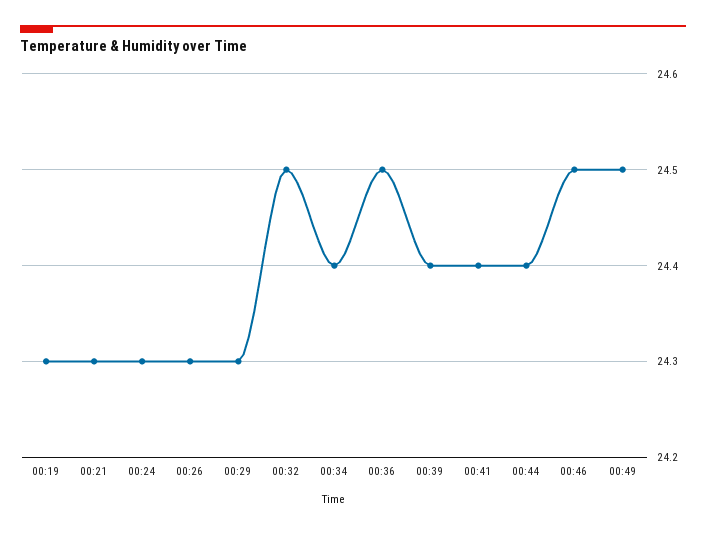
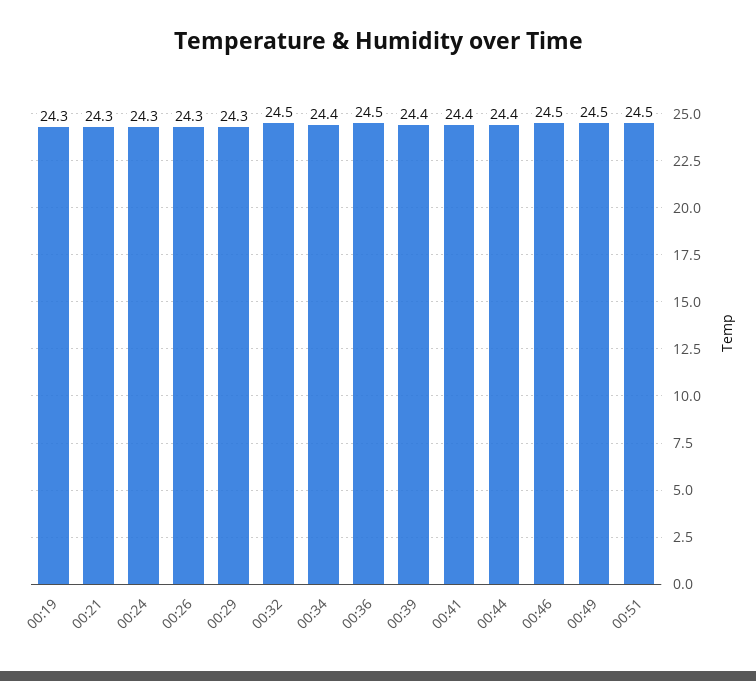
00:51: none -> 24.5

